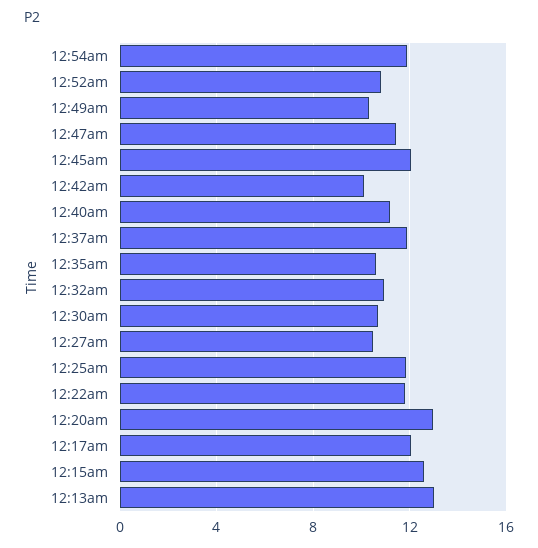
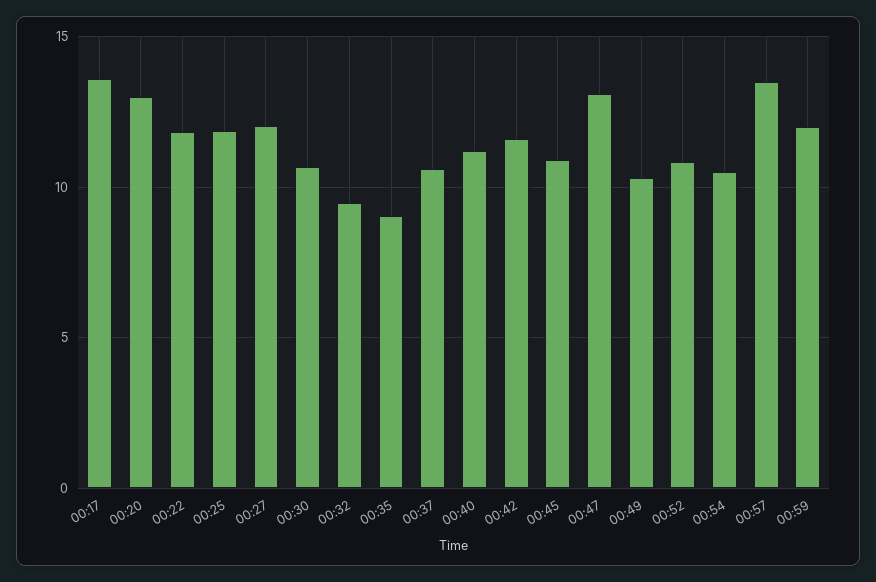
12:54am: 12 -> 10.5
12:47am: 11.5 -> 13
12:45am: 12 -> 11
12:42am: 10 -> 11.5
12:37am: 12 -> 10.5
12:35am: 10.5 -> 9
12:32am: 11 -> 9.5
12:27am: 10.5 -> 12
12:17am: 12 -> 13.5
12:15am: 12.5 -> none
12:13am: 13 -> none
00:57: none -> 13.5
00:59: none -> 12

